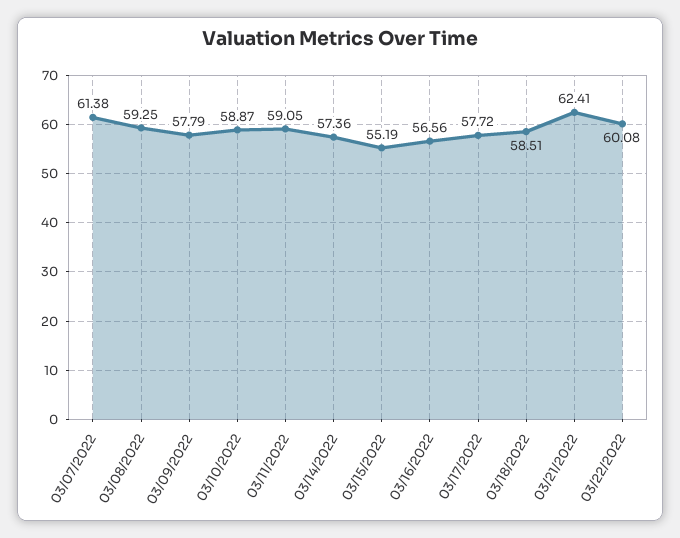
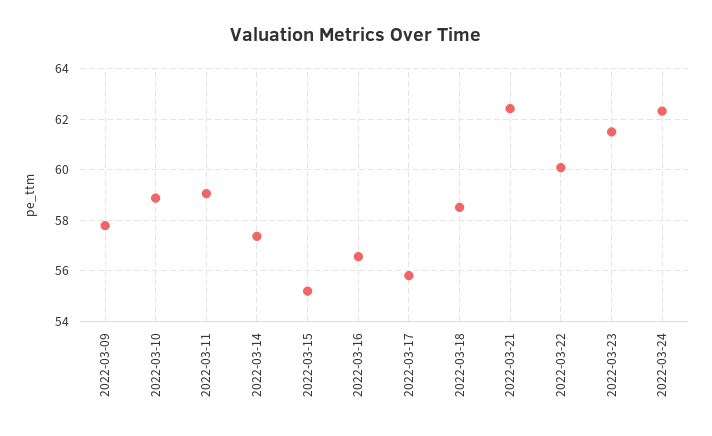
03/07/2022: 61.38 -> none
03/08/2022: 59.25 -> none
03/17/2022: 57.72 -> 55.75
2022-03-23: none -> 61.5
2022-03-24: none -> 62.25

